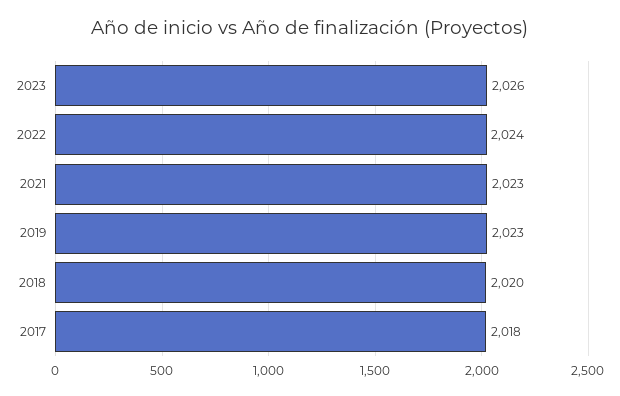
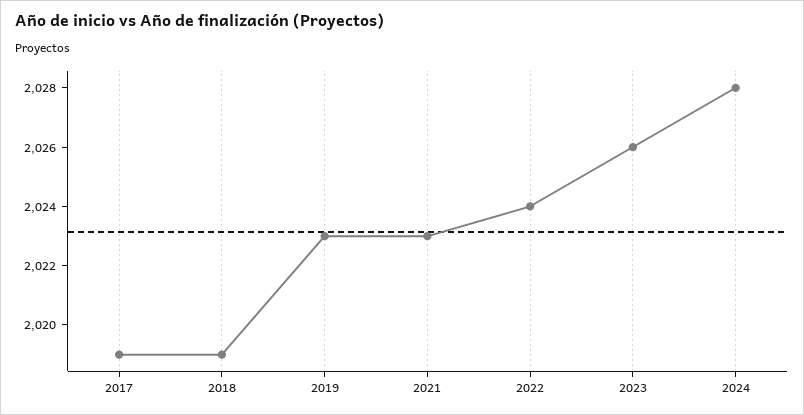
2018: 2020 -> 2019
2017: 2018 -> 2019
2024: none -> 2028

